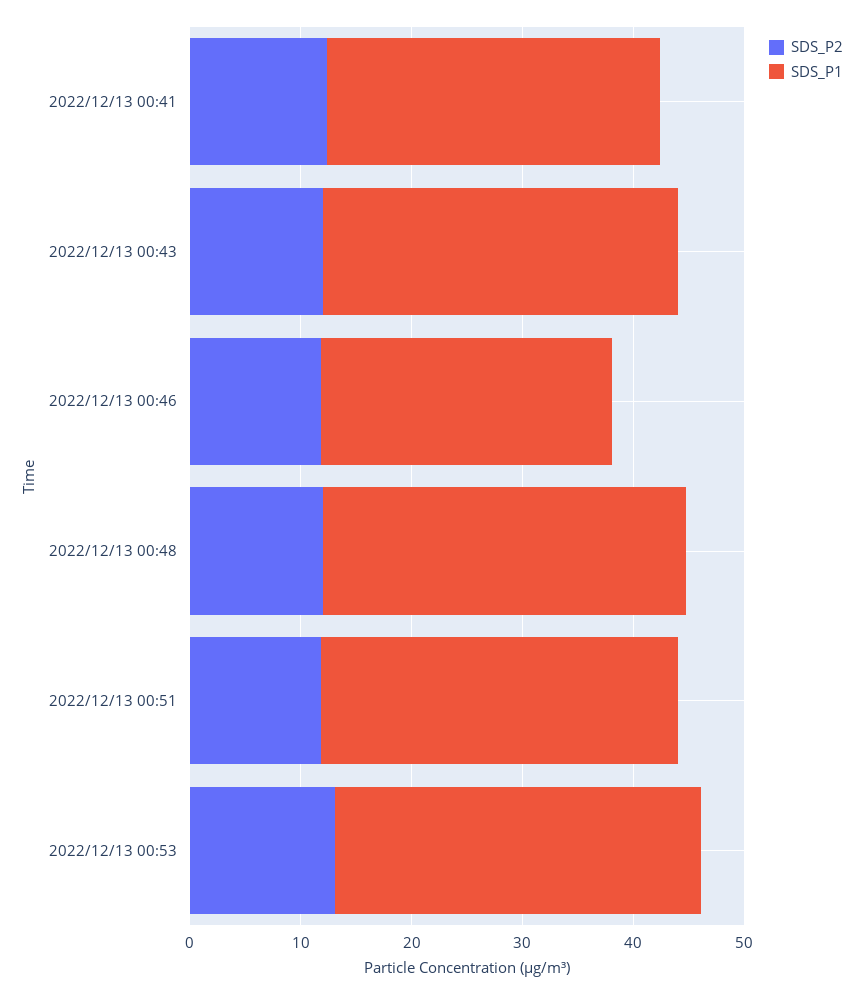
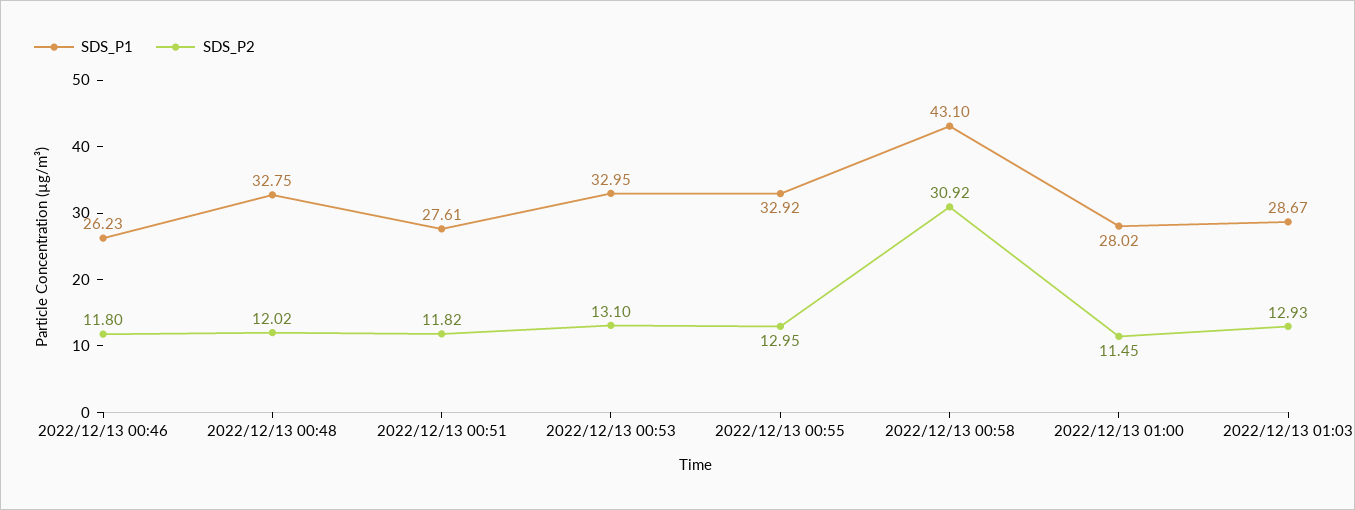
SDS_P2, 2022/12/13 00:41: 12 -> none
SDS_P1, 2022/12/13 00:41: 30 -> none
SDS_P2, 2022/12/13 00:43: 12 -> none
SDS_P1, 2022/12/13 00:43: 32 -> none
SDS_P1, 2022/12/13 00:51: 32 -> 27.61
SDS_P1, 2022/12/13 00:55: none -> 32.92
SDS_P2, 2022/12/13 00:55: none -> 12.95
SDS_P1, 2022/12/13 00:58: none -> 43.1
SDS_P2, 2022/12/13 00:58: none -> 30.92
SDS_P1, 2022/12/13 01:00: none -> 28.02
SDS_P2, 2022/12/13 01:00: none -> 11.45
SDS_P1, 2022/12/13 01:03: none -> 28.67
SDS_P2, 2022/12/13 01:03: none -> 12.93

